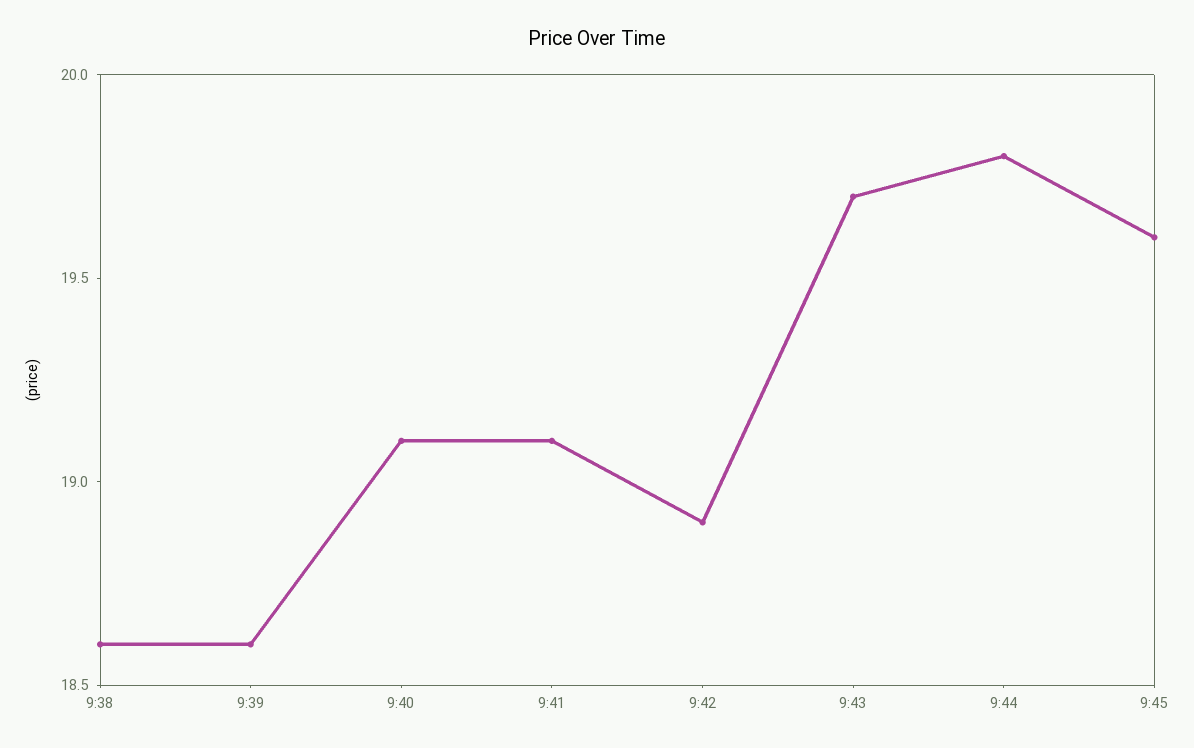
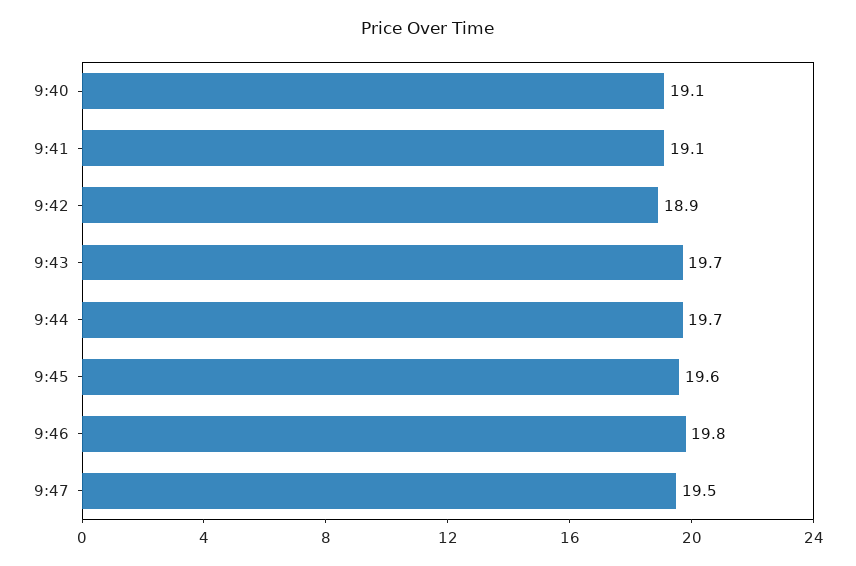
9:38: 18.6 -> none
9:39: 18.6 -> none
9:44: 19.8 -> 19.7
9:46: none -> 19.8
9:47: none -> 19.5

